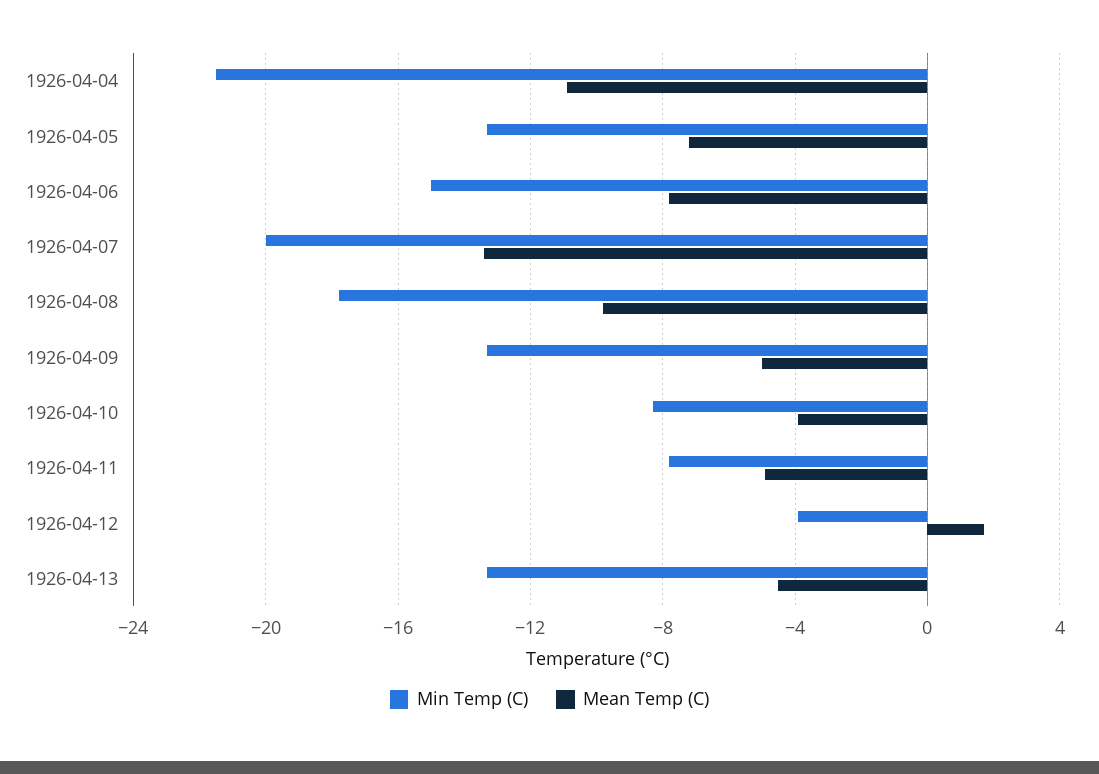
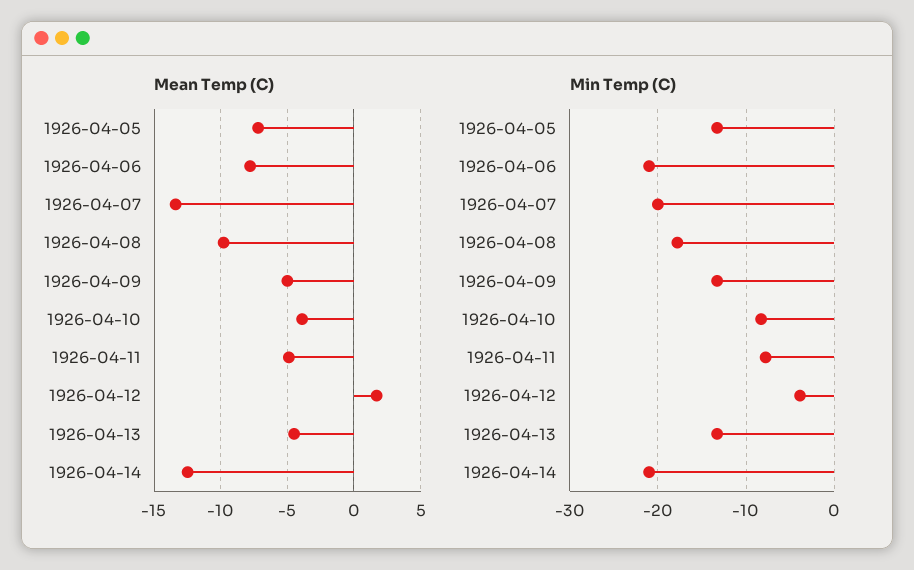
Min Temp (C), 1926-04-04: -21.5 -> none
Mean Temp (C), 1926-04-04: -11 -> none
Min Temp (C), 1926-04-06: -15 -> -21
Mean Temp (C), 1926-04-14: none -> -12.5
Min Temp (C), 1926-04-14: none -> -21

